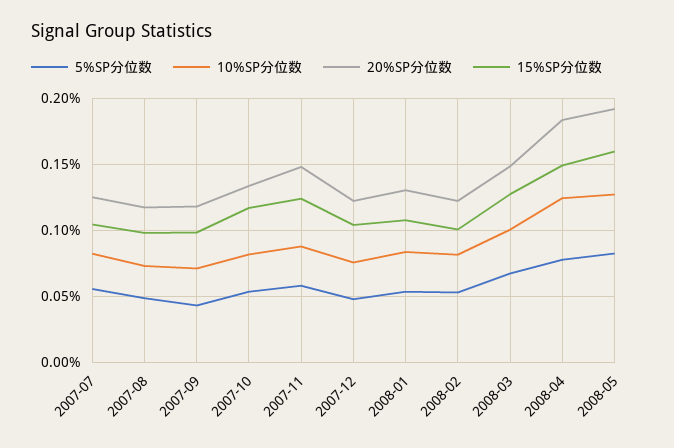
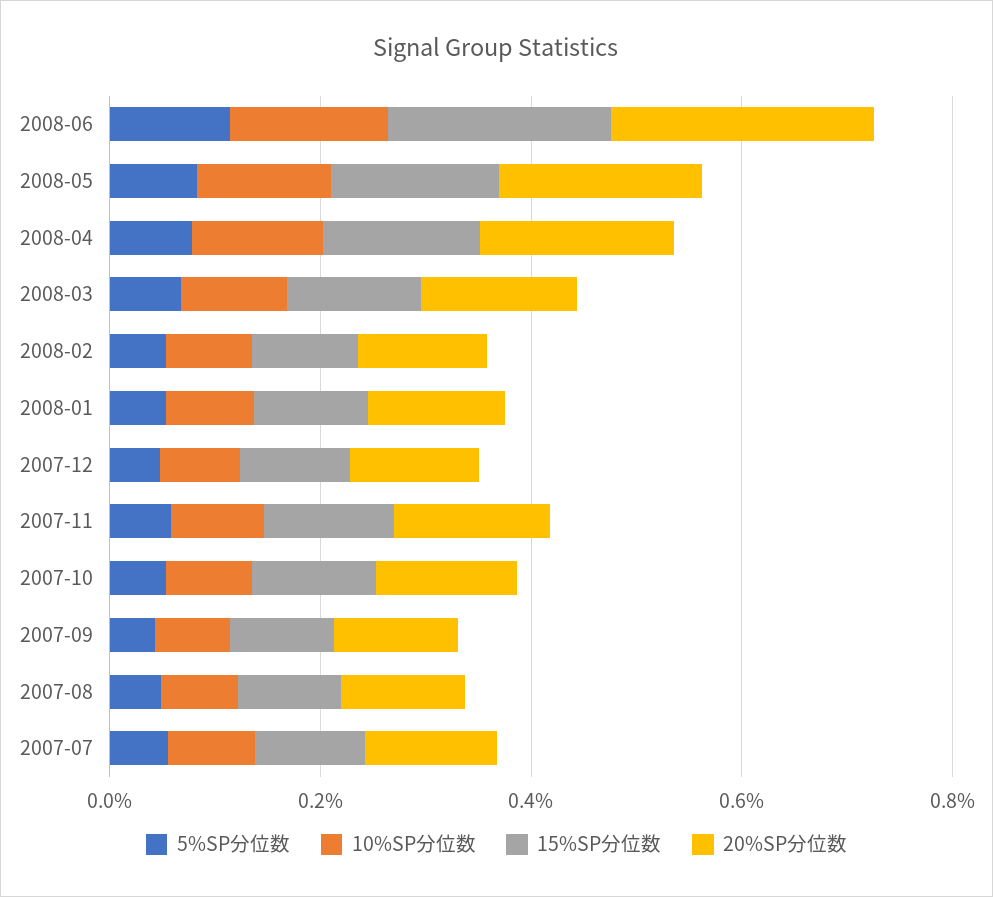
5%SP分位数, 2008-06: none -> 0.1
10%SP分位数, 2008-06: none -> 0.15
15%SP分位数, 2008-06: none -> 0.2
20%SP分位数, 2008-06: none -> 0.25

